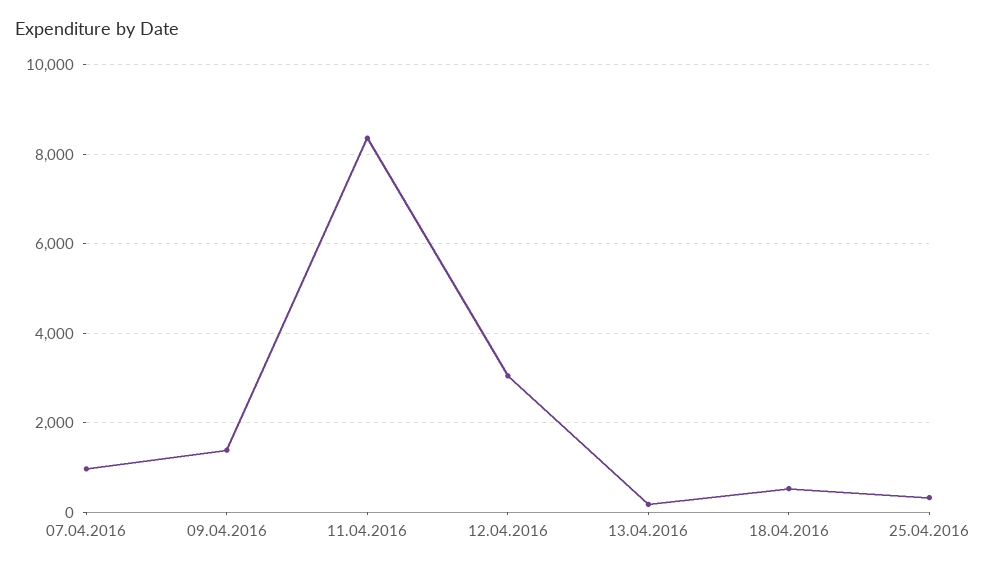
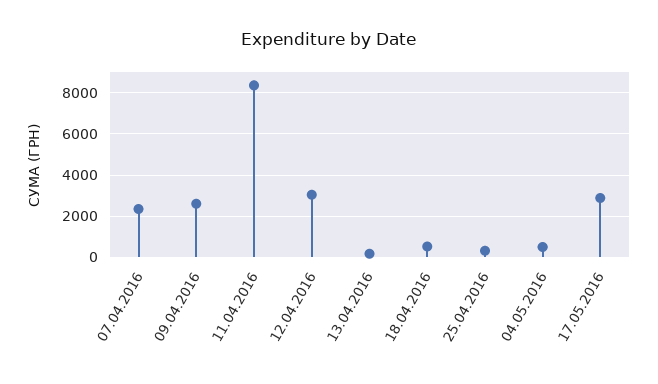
07.04.2016: 1000 -> 2500
09.04.2016: 1400 -> 2500
04.05.2016: none -> 500
17.05.2016: none -> 3000

